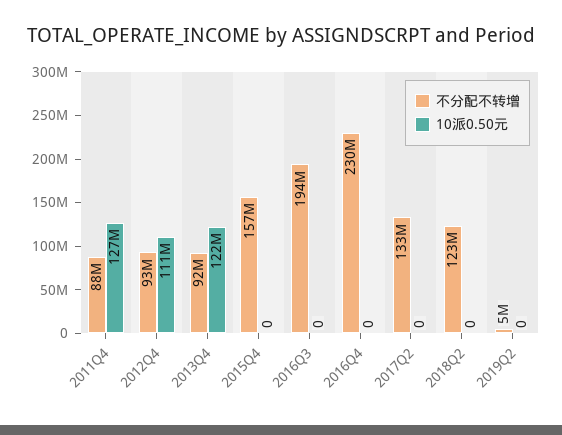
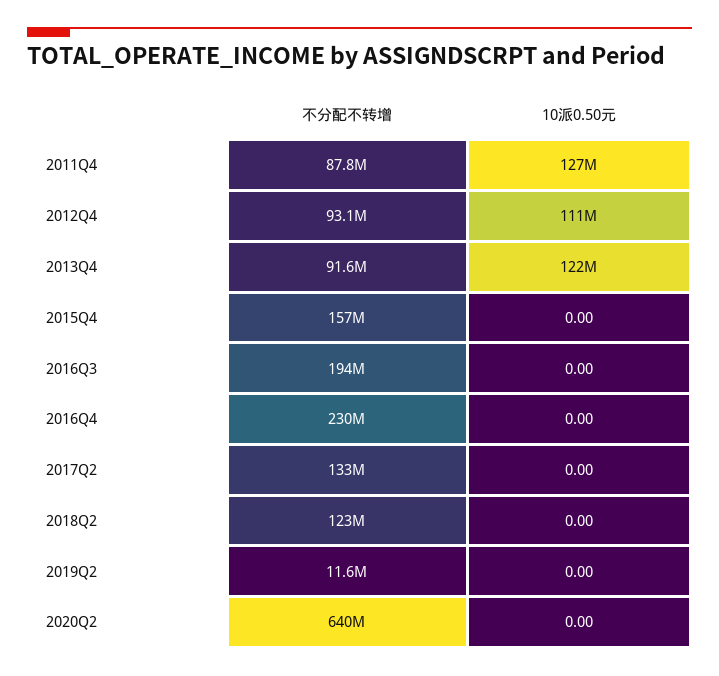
不分配不转增, 2019Q2: 5000000 -> 11600000
不分配不转增, 2020Q2: none -> 640000000
10派0.50元, 2020Q2: none -> 0

